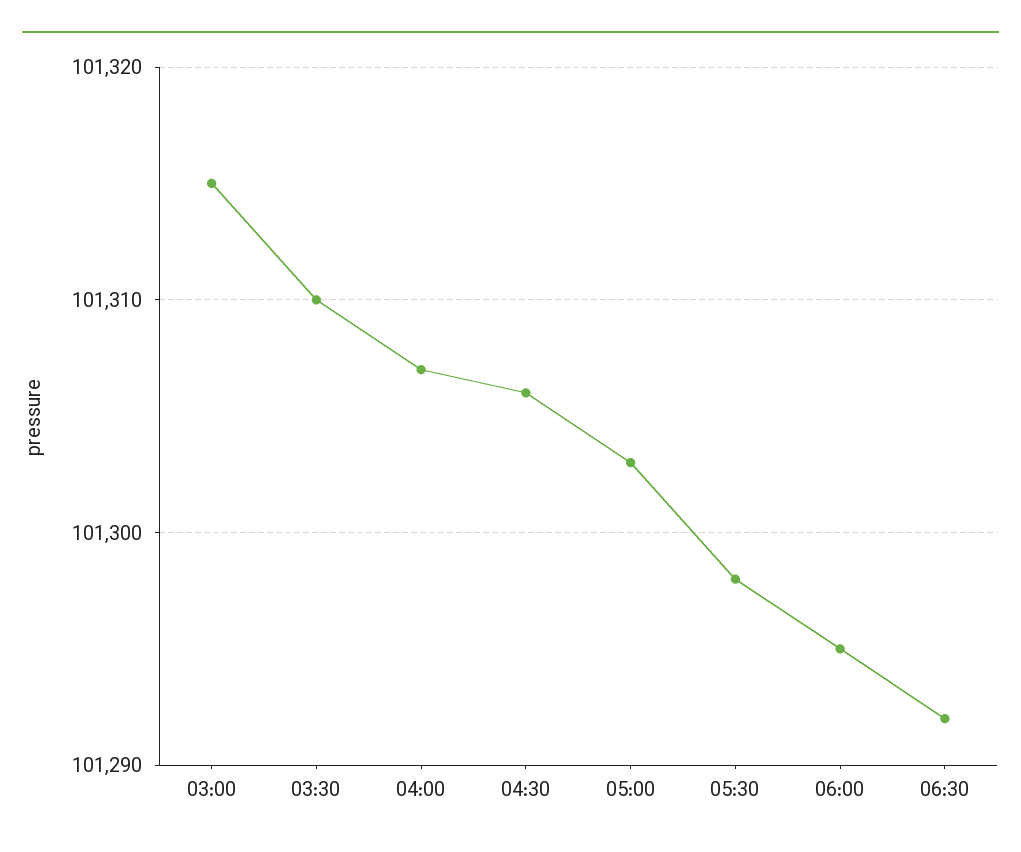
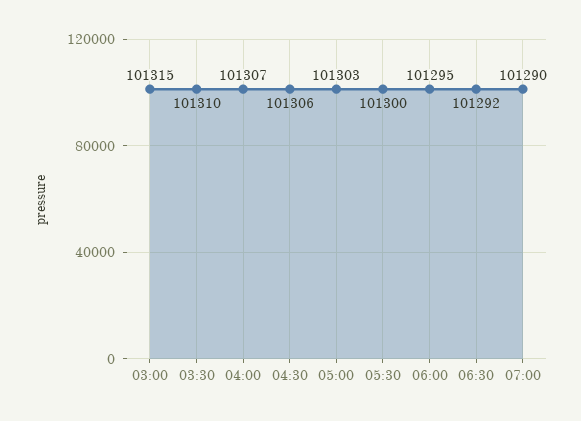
05:30: 101298 -> 101300
07:00: none -> 101290

